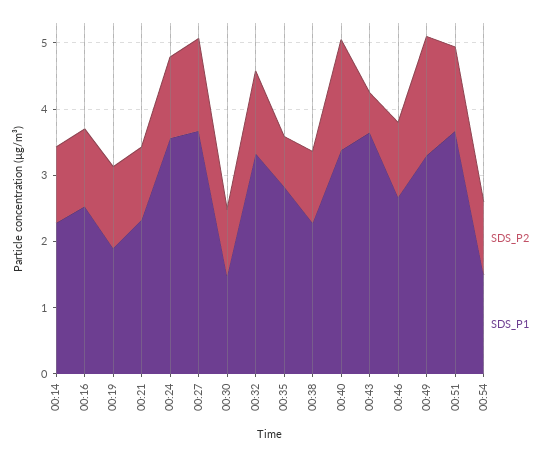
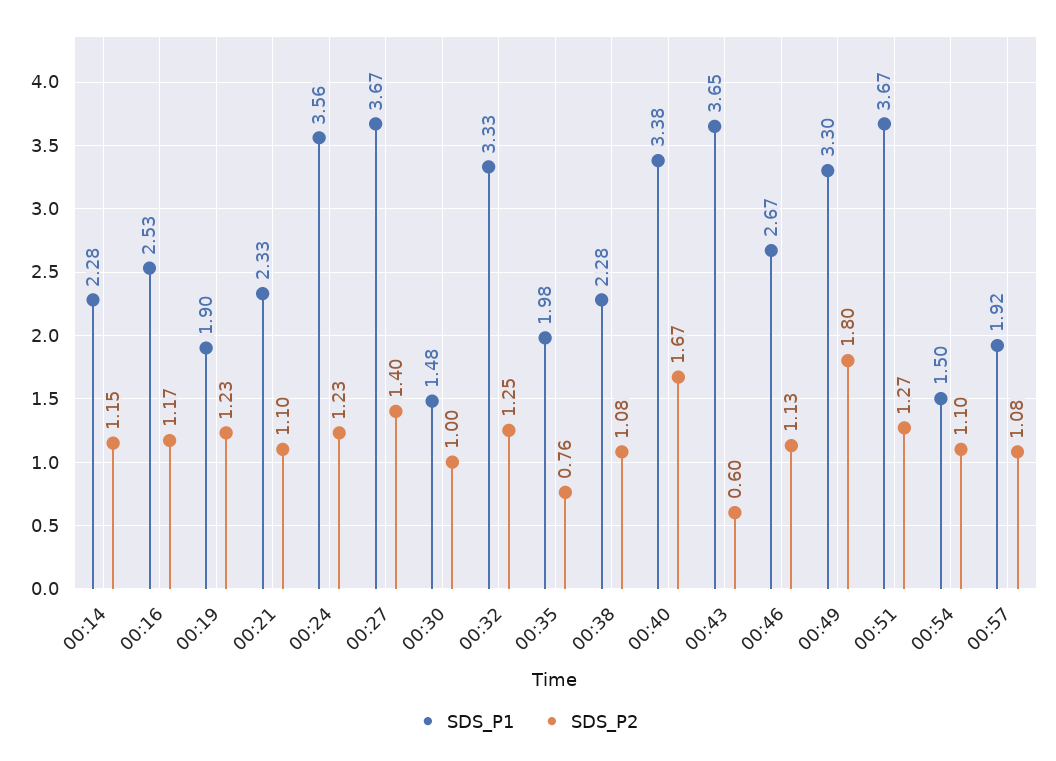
SDS_P1, 00:35: 2.8 -> 1.98
SDS_P1, 00:57: none -> 1.92
SDS_P2, 00:57: none -> 1.08

